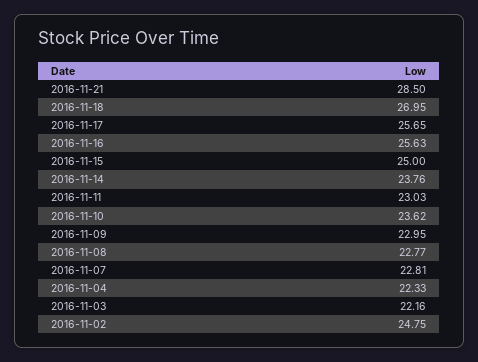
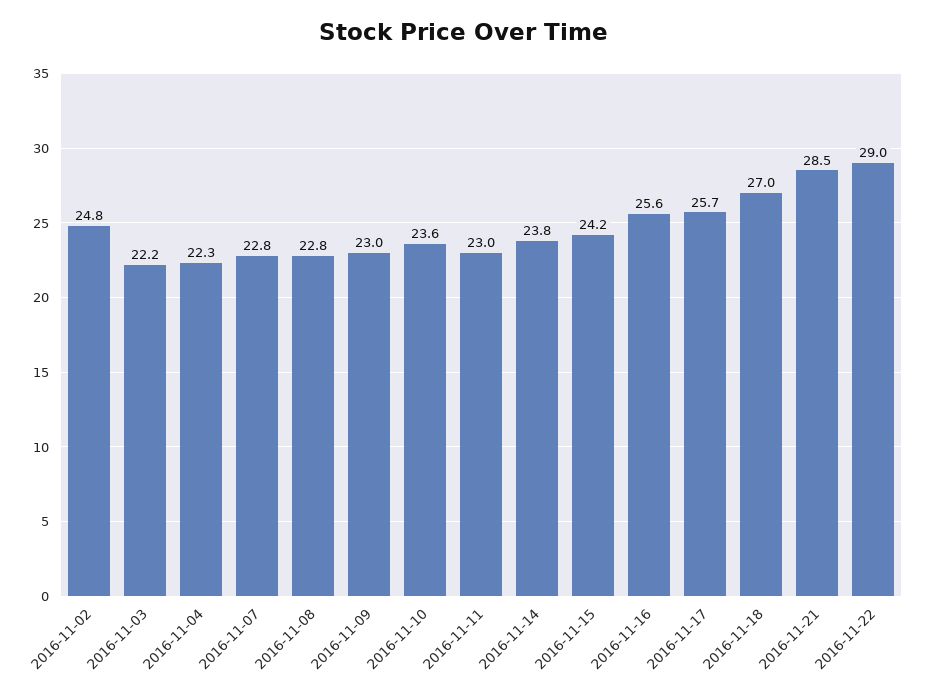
2016-11-15: 25 -> 24.2
2016-11-22: none -> 29

